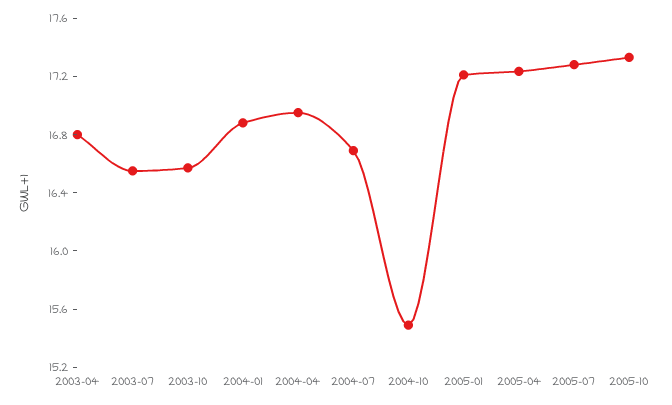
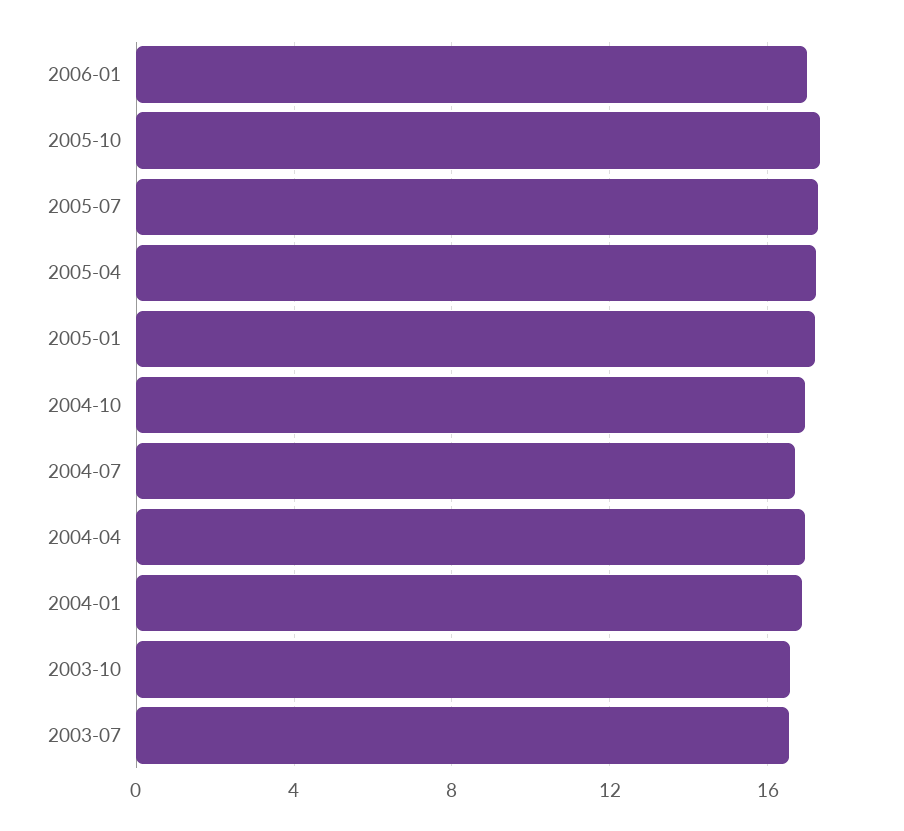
2003-04: 16.8 -> none
2004-10: 15.5 -> 17
2006-01: none -> 17

